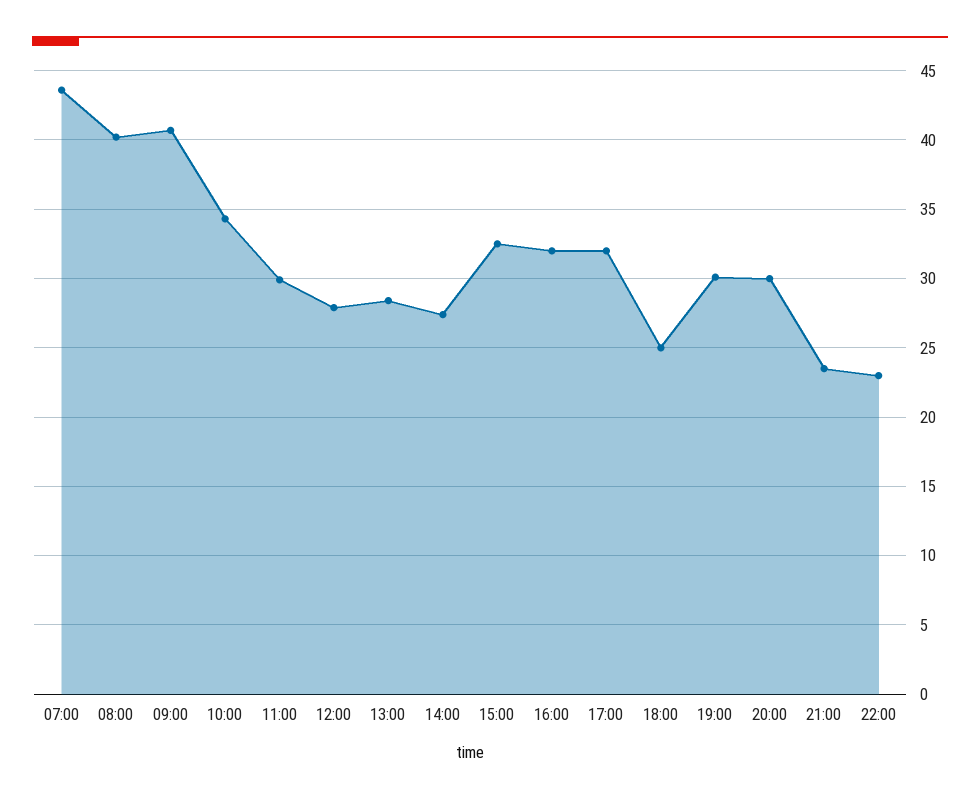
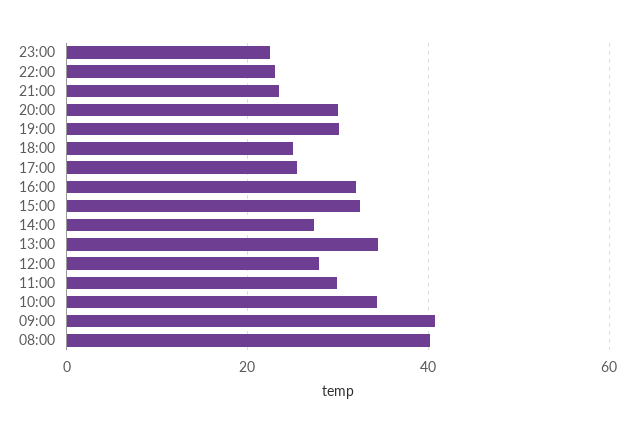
07:00: 43.5 -> none
13:00: 28.5 -> 34
17:00: 32 -> 26
23:00: none -> 22

